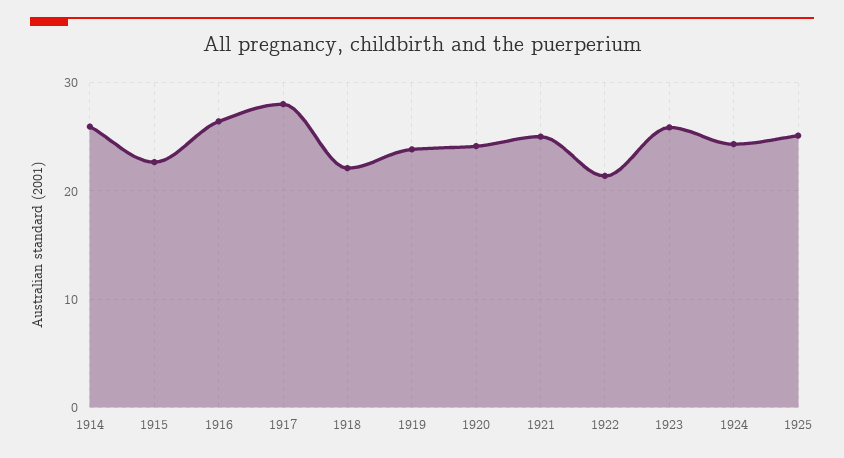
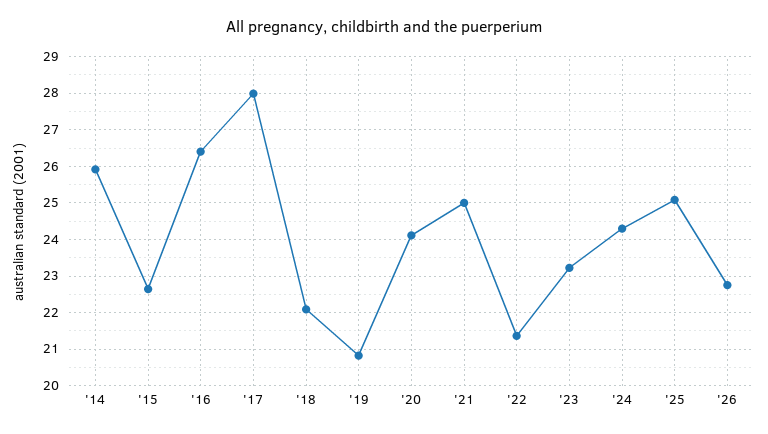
1919: 24 -> 20.8
1923: 26 -> 23.2
'26: none -> 22.8

